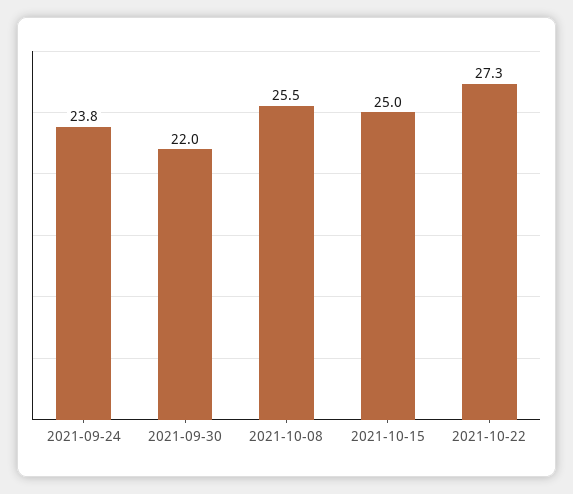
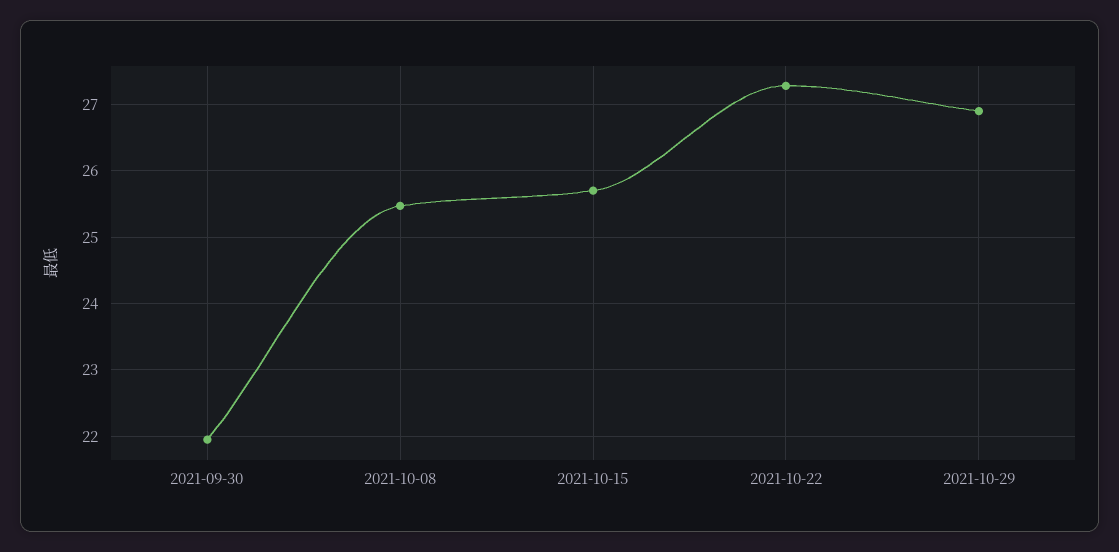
2021-09-24: 23.8 -> none
2021-10-15: 25 -> 25.7
2021-10-29: none -> 26.9

